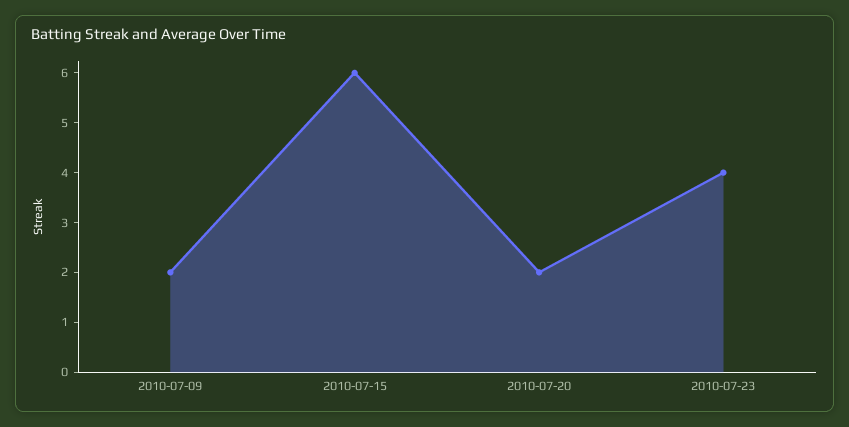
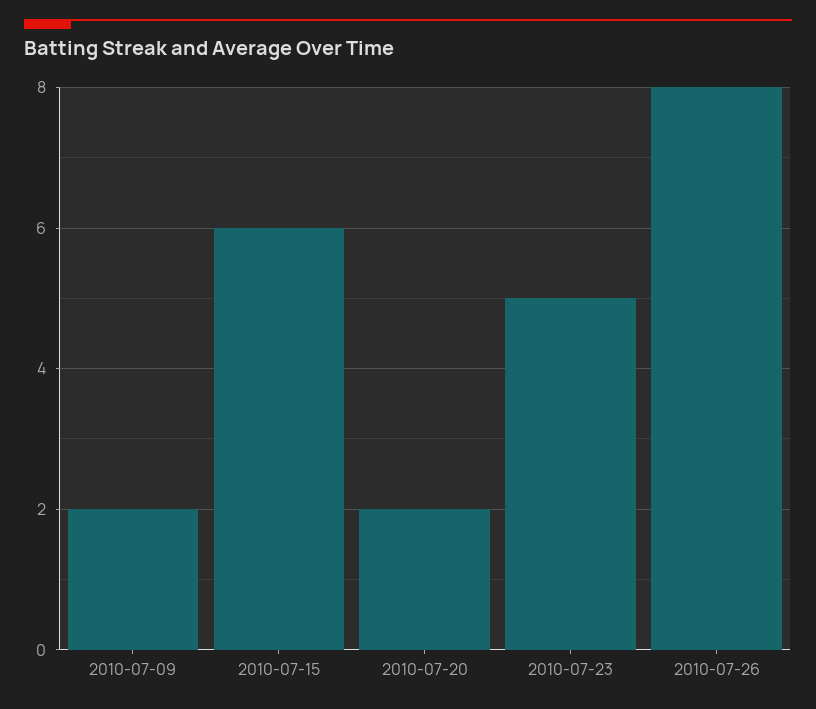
2010-07-23: 4 -> 5
2010-07-26: none -> 8

